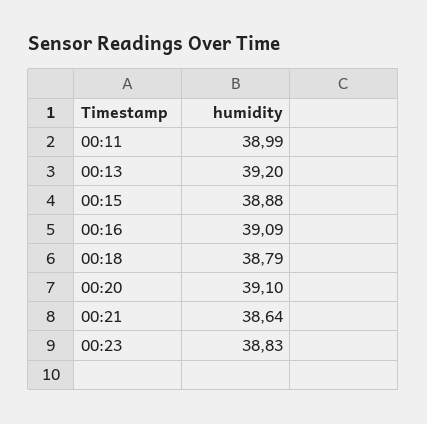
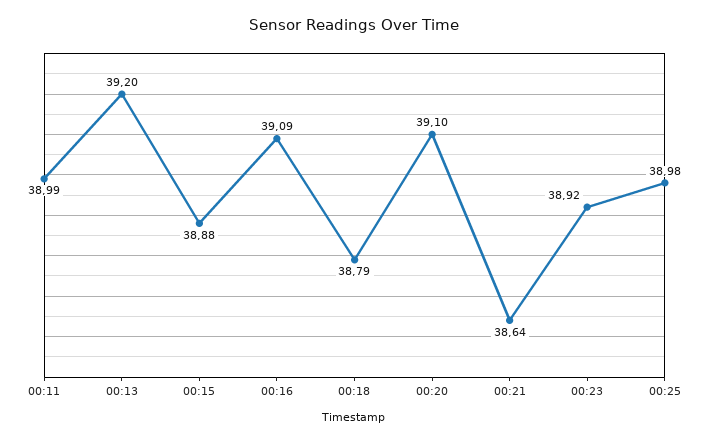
00:23: 38.83 -> 38.92
00:25: none -> 38.98

